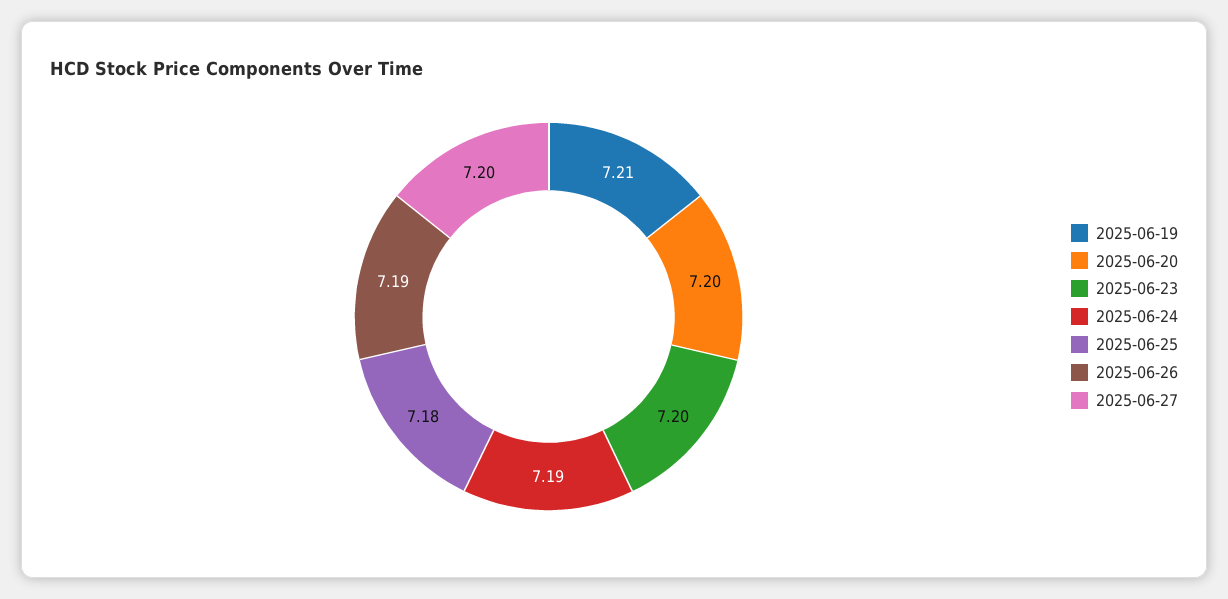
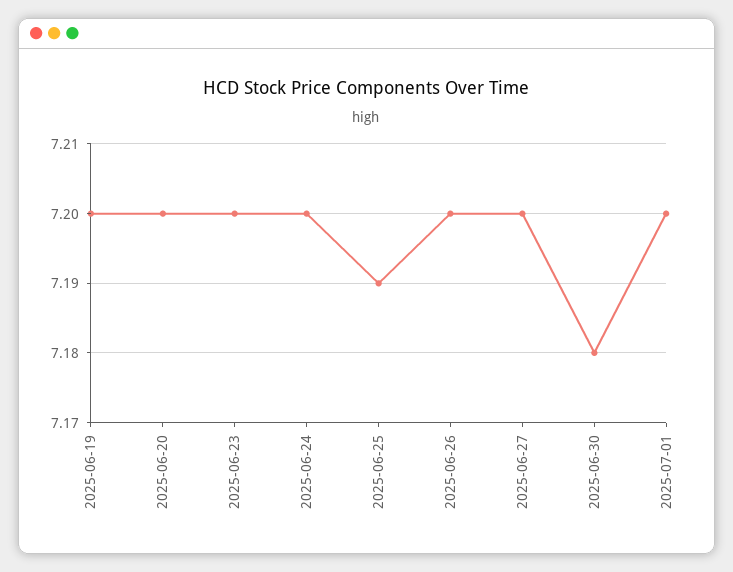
2025-06-19: 7.21 -> 7.2
2025-06-24: 7.19 -> 7.2
2025-06-25: 7.18 -> 7.19
2025-06-26: 7.19 -> 7.2
2025-06-30: none -> 7.18
2025-07-01: none -> 7.2

